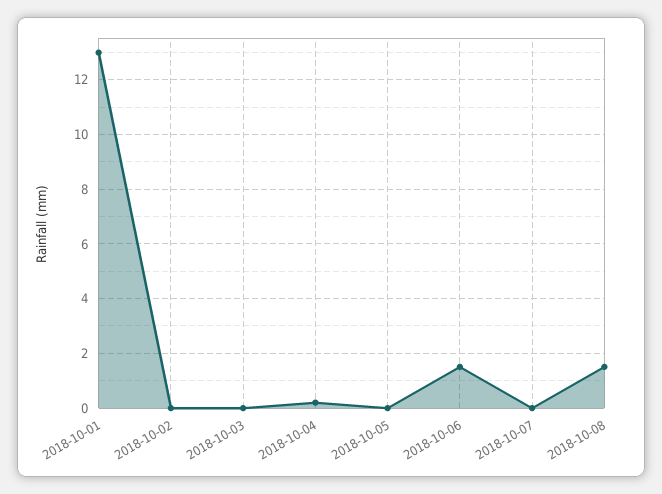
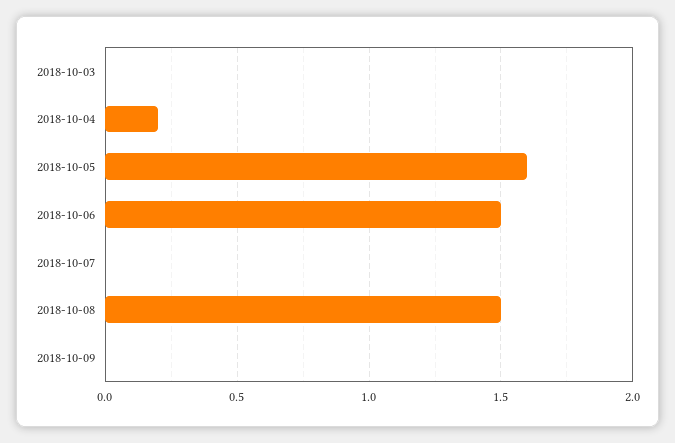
2018-10-01: 13 -> none
2018-10-02: 0 -> none
2018-10-05: 0 -> 1.6
2018-10-09: none -> 0

